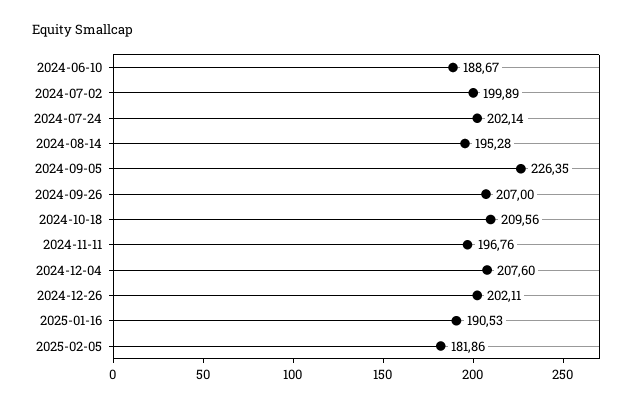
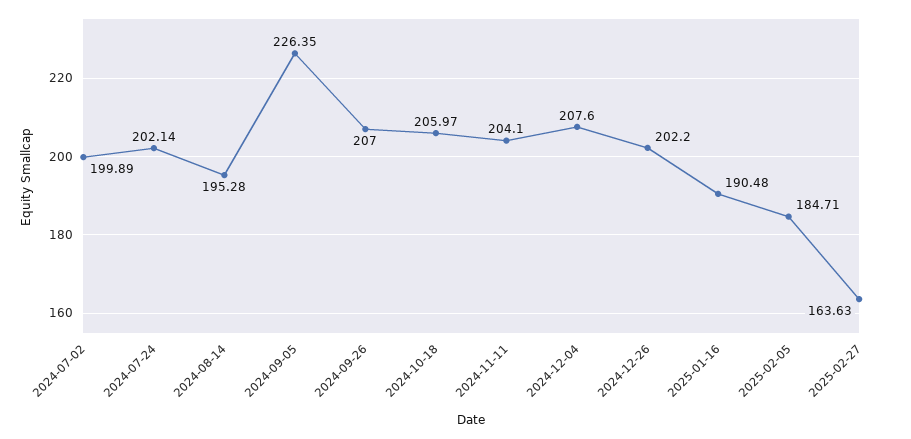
2024-06-10: 188.67 -> none
2024-10-18: 209.56 -> 205.97
2024-11-11: 196.76 -> 204.1
2024-12-26: 202.11 -> 202.2
2025-01-16: 190.53 -> 190.48
2025-02-05: 181.86 -> 184.71
2025-02-27: none -> 163.63

